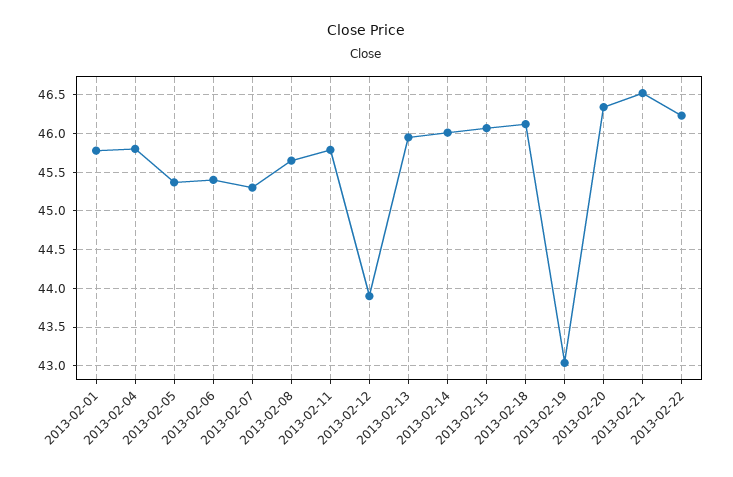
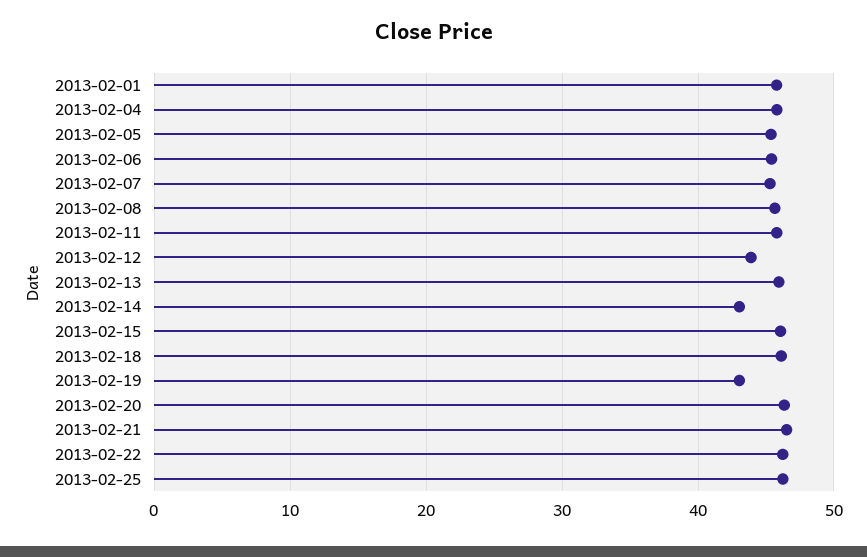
2013-02-14: 46 -> 43
2013-02-25: none -> 46

